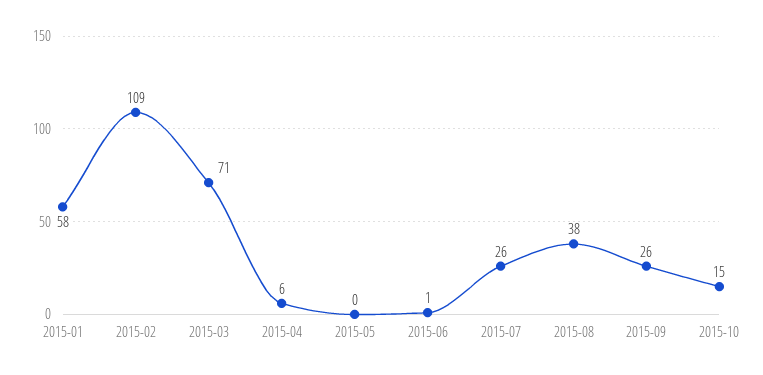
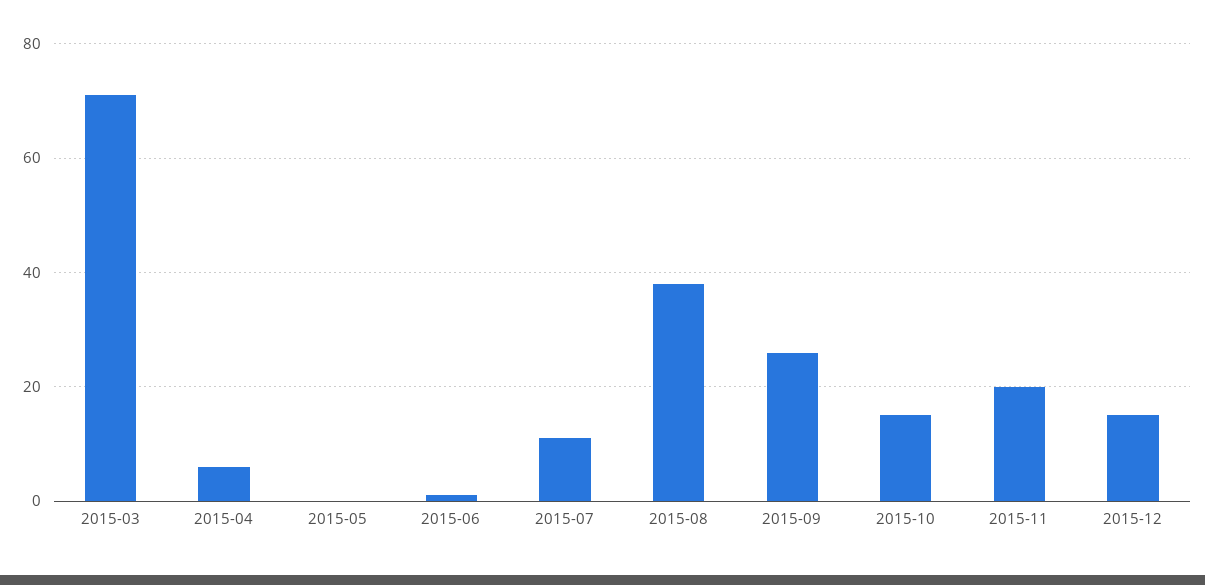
2015-01: 58 -> none
2015-02: 109 -> none
2015-07: 26 -> 10
2015-11: none -> 20
2015-12: none -> 15

